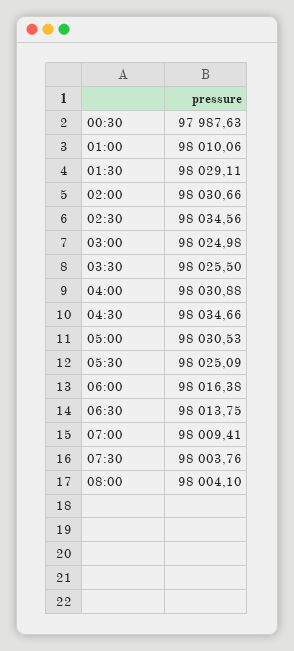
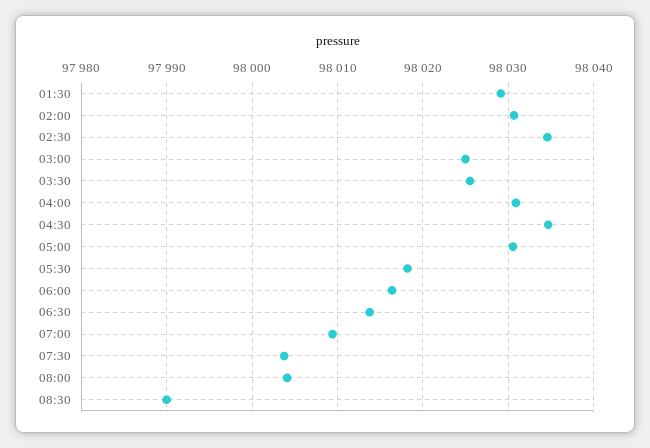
00:30: 97987.63 -> none
01:00: 98010.06 -> none
05:30: 98025.09 -> 98018
08:30: none -> 97990

